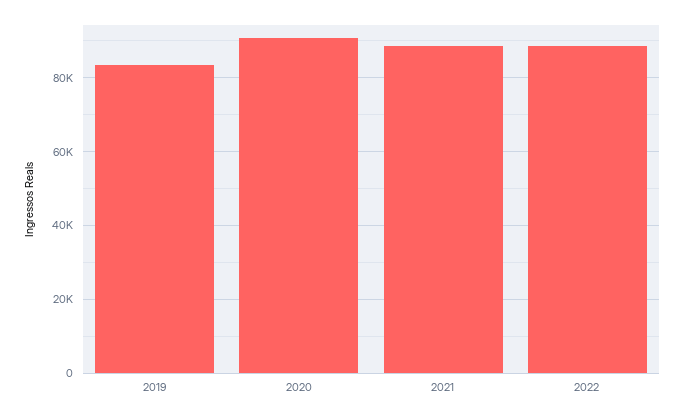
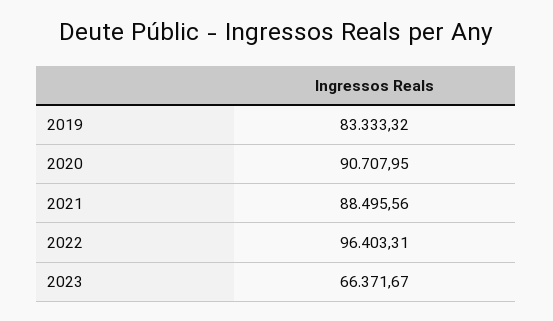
2022: 88000 -> 96403.31
2023: none -> 66371.67

